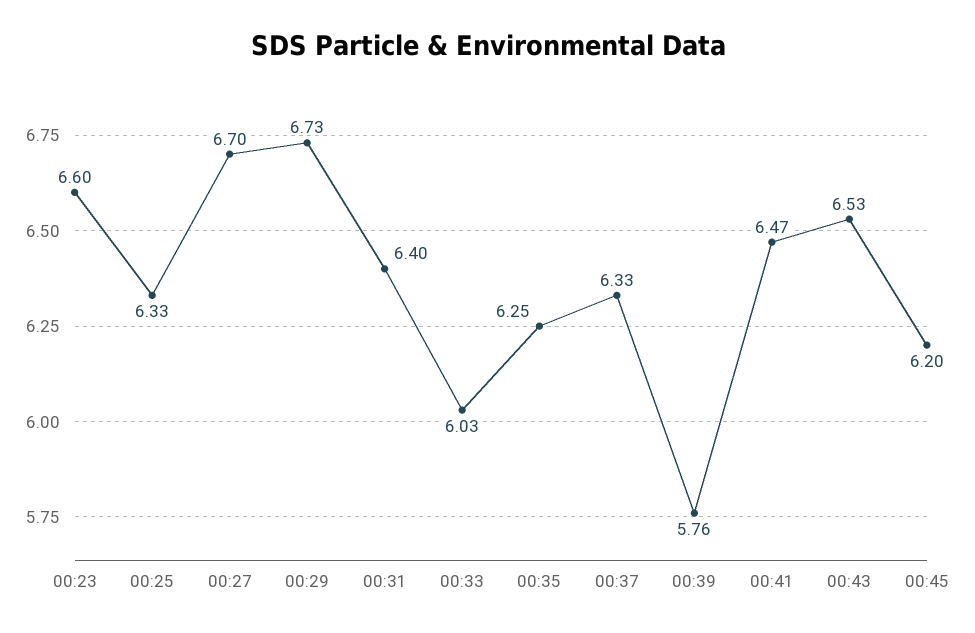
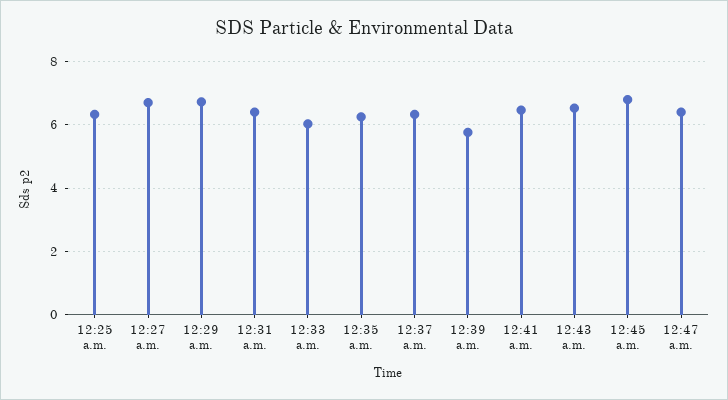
00:23: 6.6 -> none
00:45: 6.2 -> 6.8
12:47 a.m.: none -> 6.4

